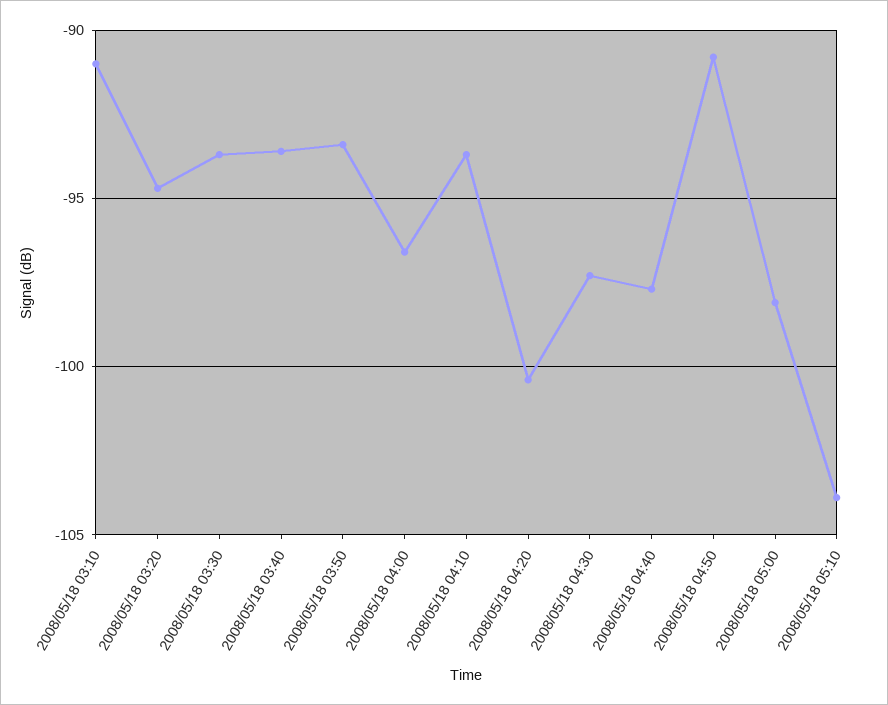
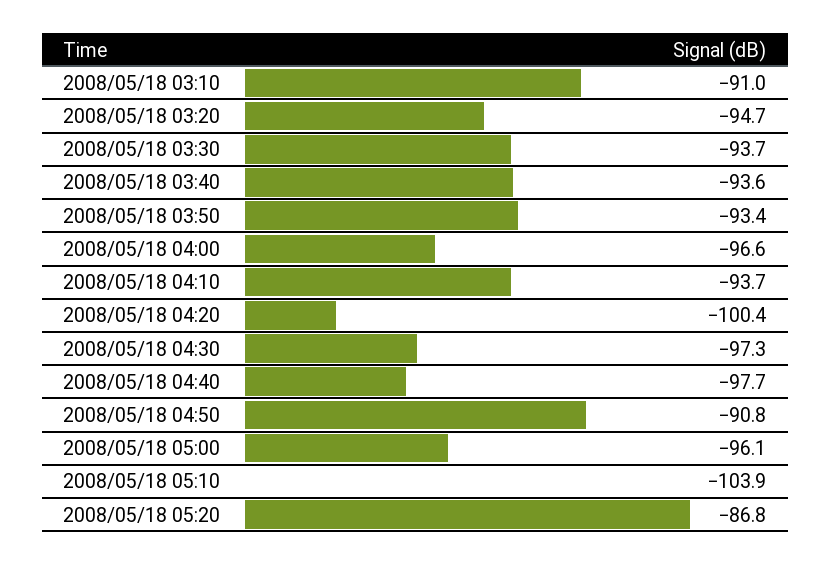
2008/05/18 05:00: -98 -> -96.1
2008/05/18 05:20: none -> -86.8

